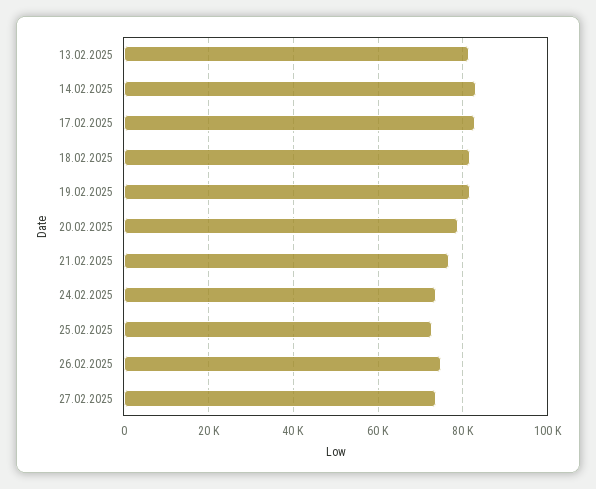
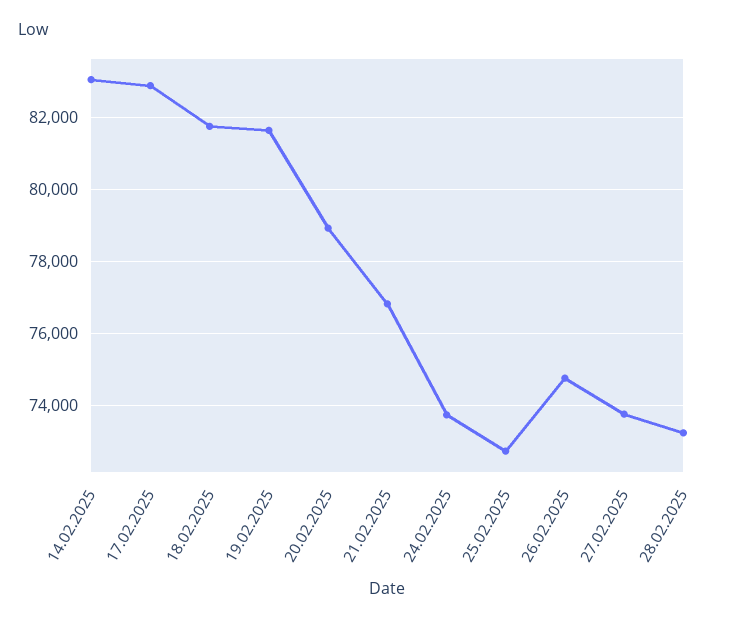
13.02.2025: 82000 -> none
28.02.2025: none -> 73200

